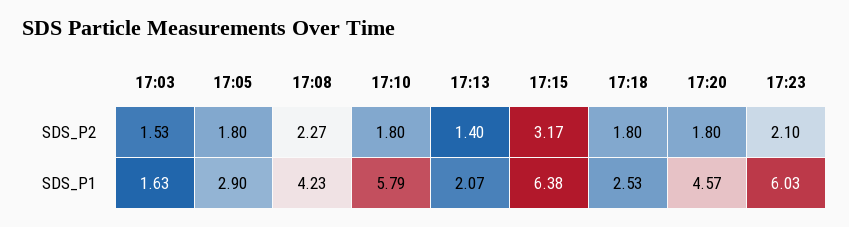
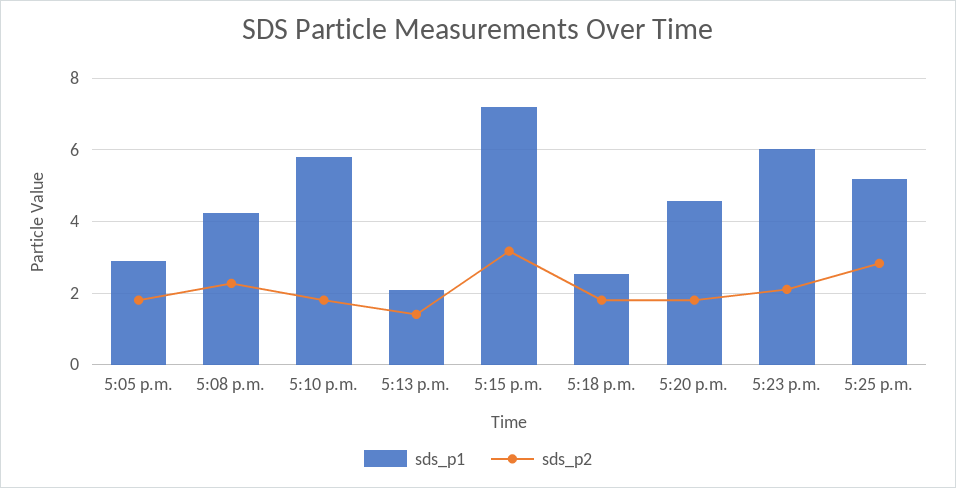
SDS_P2, 17:03: 1.53 -> none
SDS_P1, 17:03: 1.63 -> none
SDS_P1, 17:15: 6.38 -> 7.2
SDS_P1, 5:25 p.m.: none -> 5.2
SDS_P2, 5:25 p.m.: none -> 2.8

